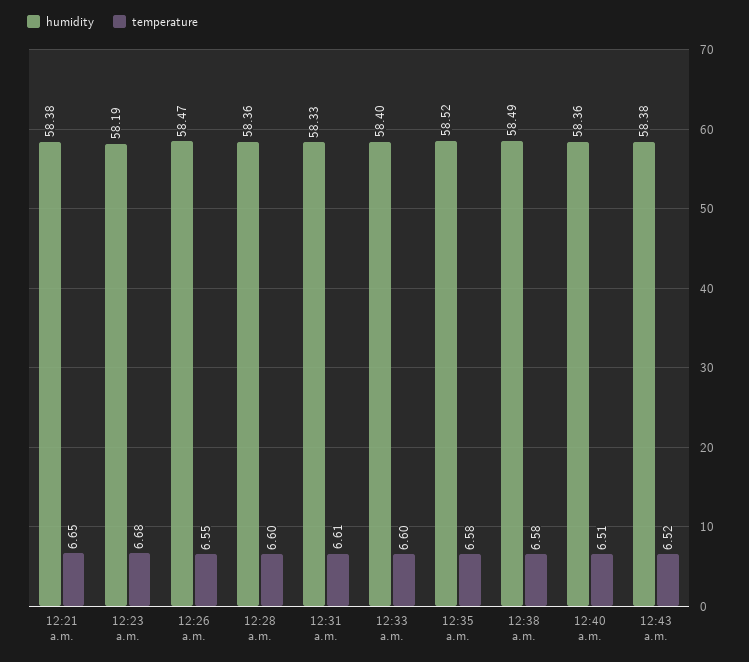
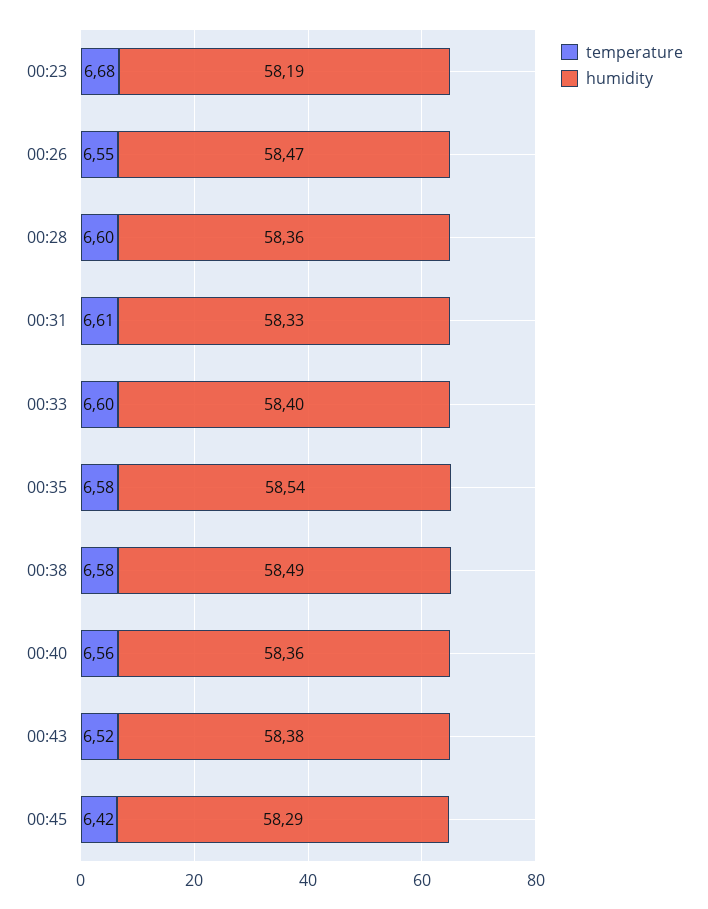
humidity, 12:21 a.m.: 58.38 -> none
temperature, 12:21 a.m.: 6.65 -> none
humidity, 12:35 a.m.: 58.52 -> 58.54
temperature, 12:40 a.m.: 6.51 -> 6.56
temperature, 00:45: none -> 6.42
humidity, 00:45: none -> 58.29

